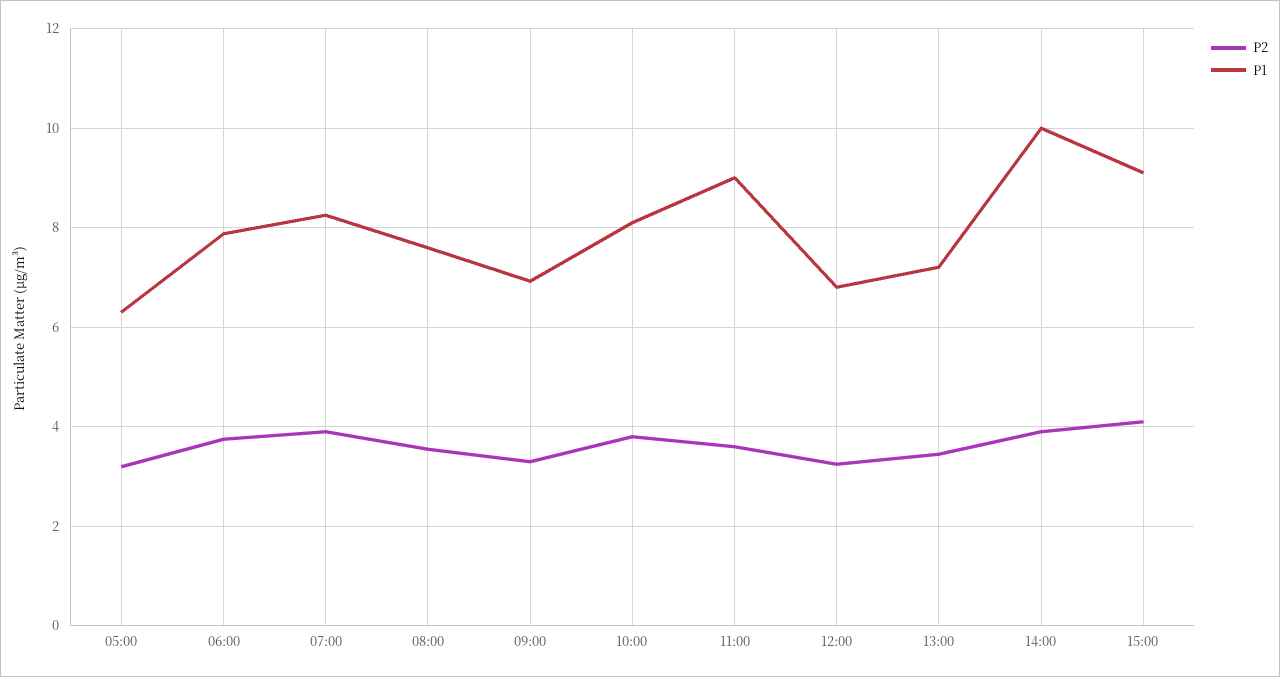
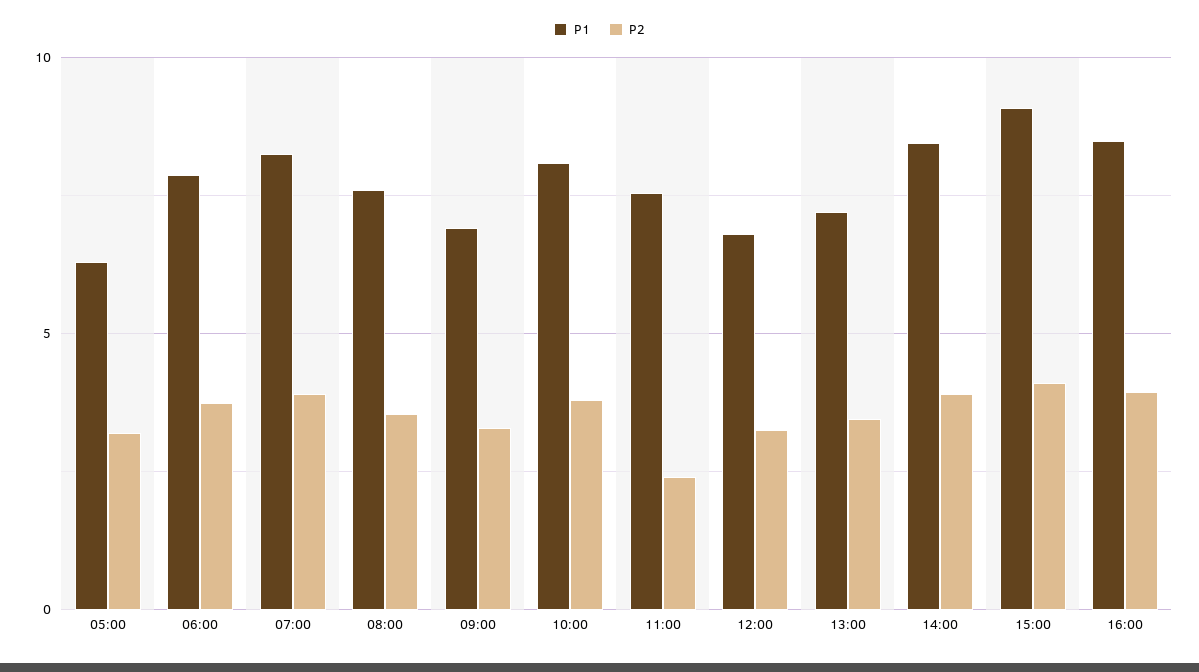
P2, 11:00: 3.6 -> 2.5
P1, 11:00: 9 -> 7.5
P1, 14:00: 10 -> 8.5
P1, 16:00: none -> 8.5
P2, 16:00: none -> 4

